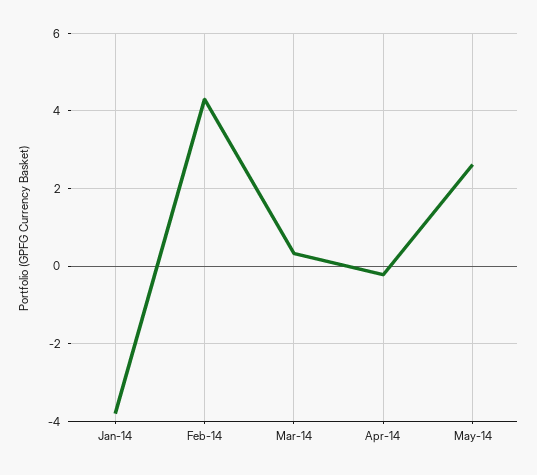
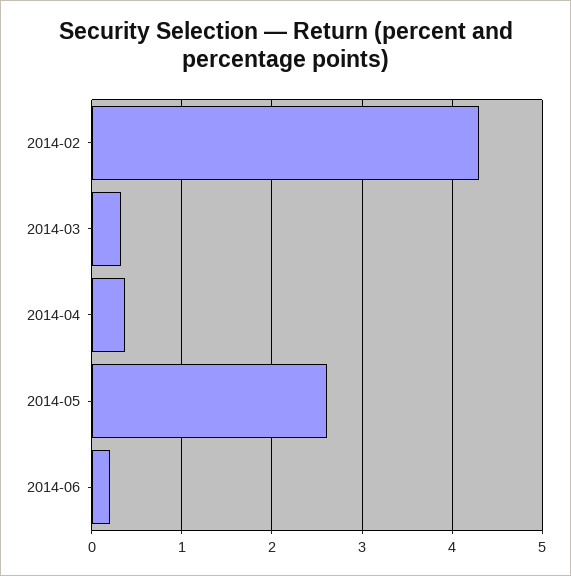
Jan-14: -3.8 -> none
Apr-14: -0.2 -> 0.4
2014-06: none -> 0.2

